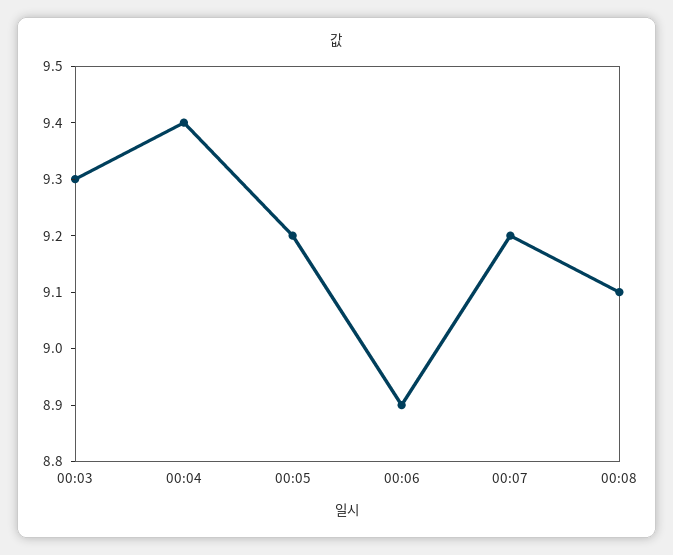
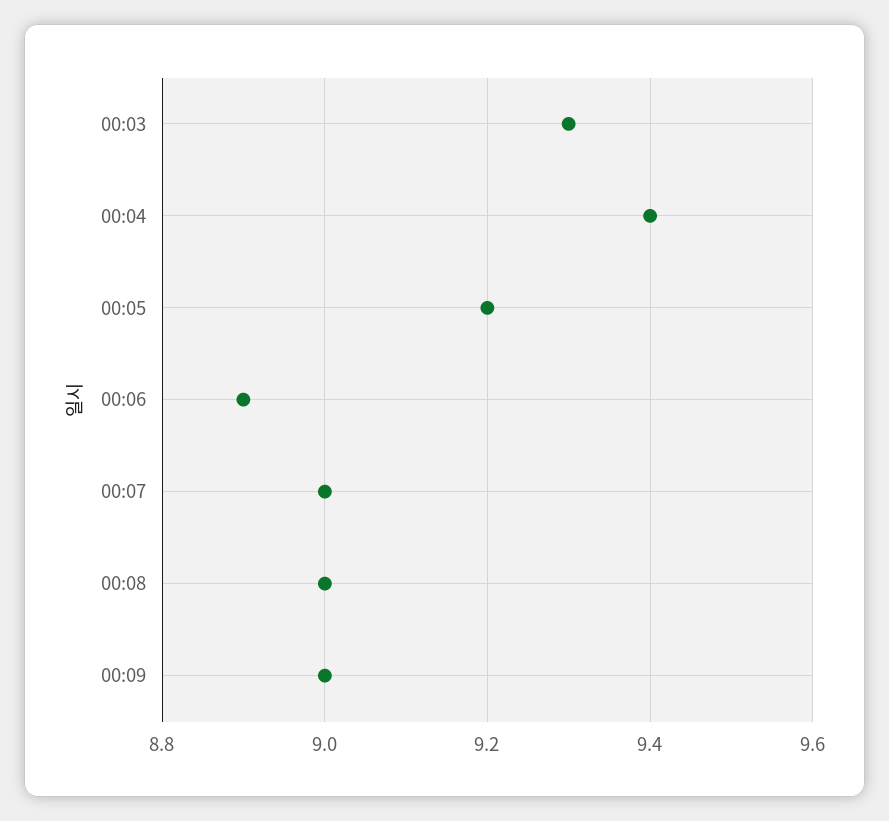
00:07: 9.2 -> 9
00:08: 9.1 -> 9
00:09: none -> 9

